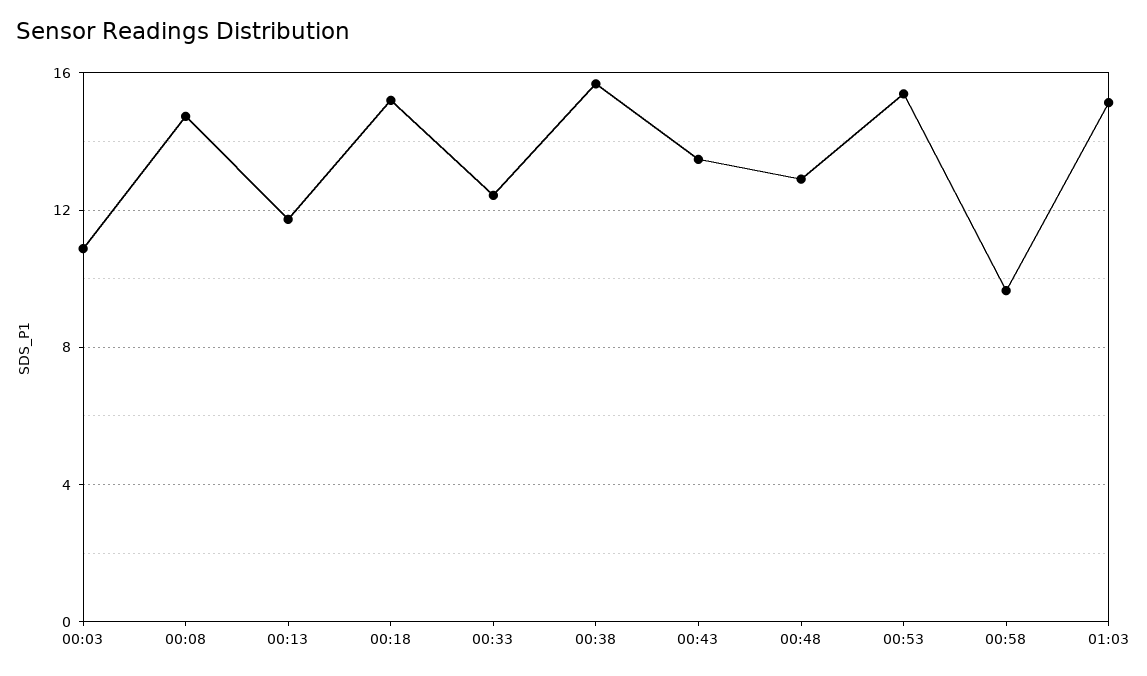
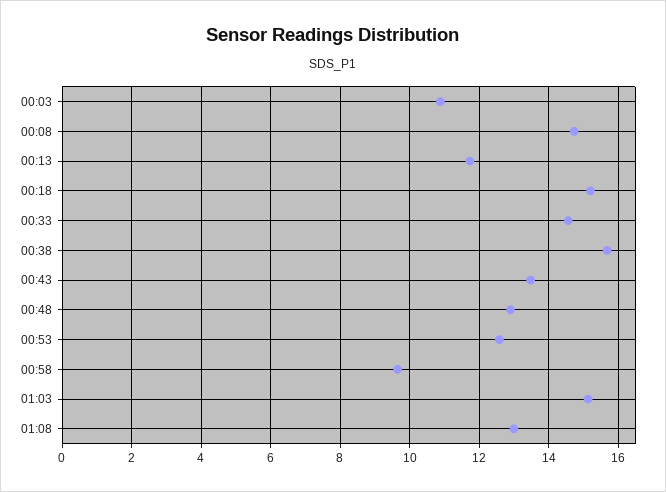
00:33: 12.5 -> 14.6
00:53: 15.5 -> 12.6
01:08: none -> 13

